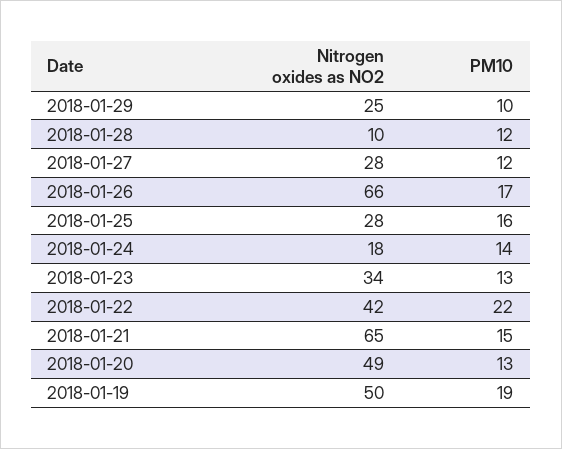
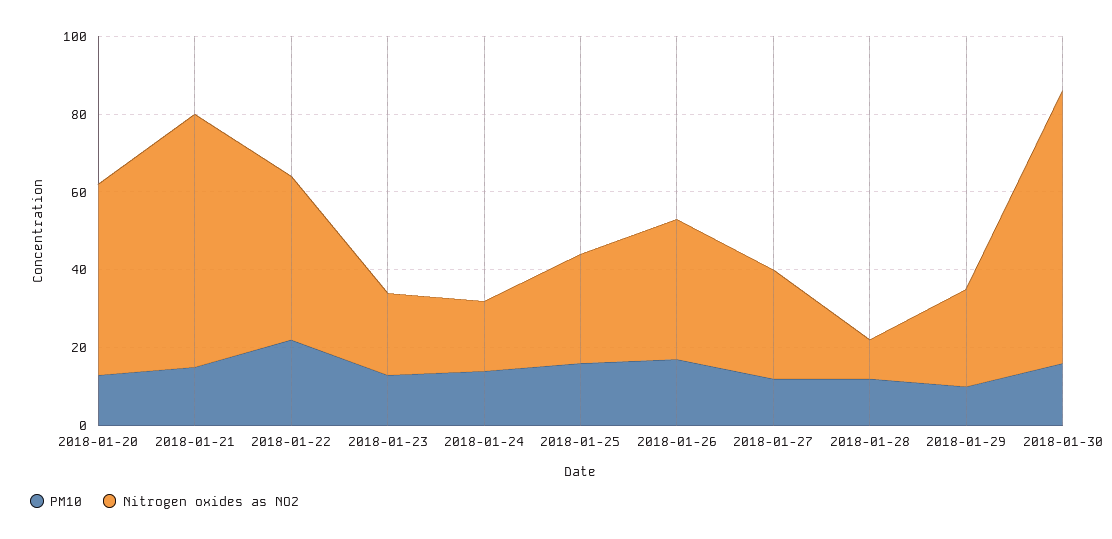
Nitrogen oxides as NO2, 2018-01-26: 66 -> 35
Nitrogen oxides as NO2, 2018-01-23: 34 -> 20
Nitrogen oxides as NO2, 2018-01-19: 50 -> none
PM10, 2018-01-19: 19 -> none
PM10, 2018-01-30: none -> 15
Nitrogen oxides as NO2, 2018-01-30: none -> 70

